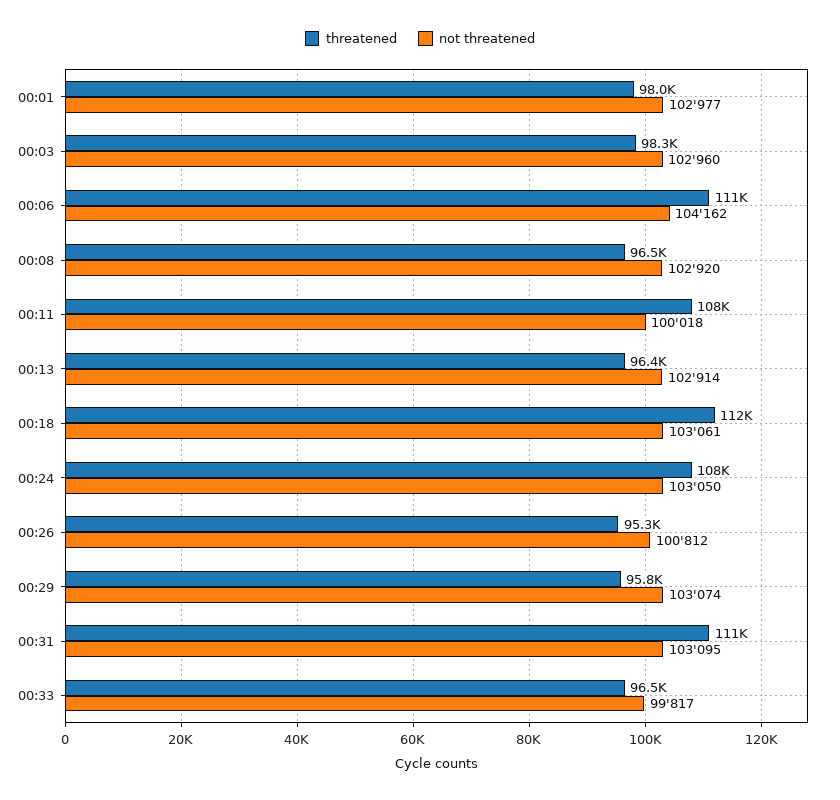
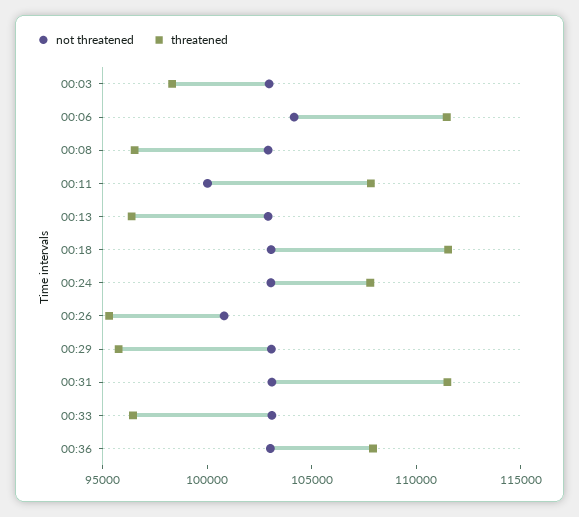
threatened, 00:01: 98000 -> none
not threatened, 00:01: 102977 -> none
not threatened, 00:33: 99817 -> 103000
not threatened, 00:36: none -> 103000
threatened, 00:36: none -> 108000

